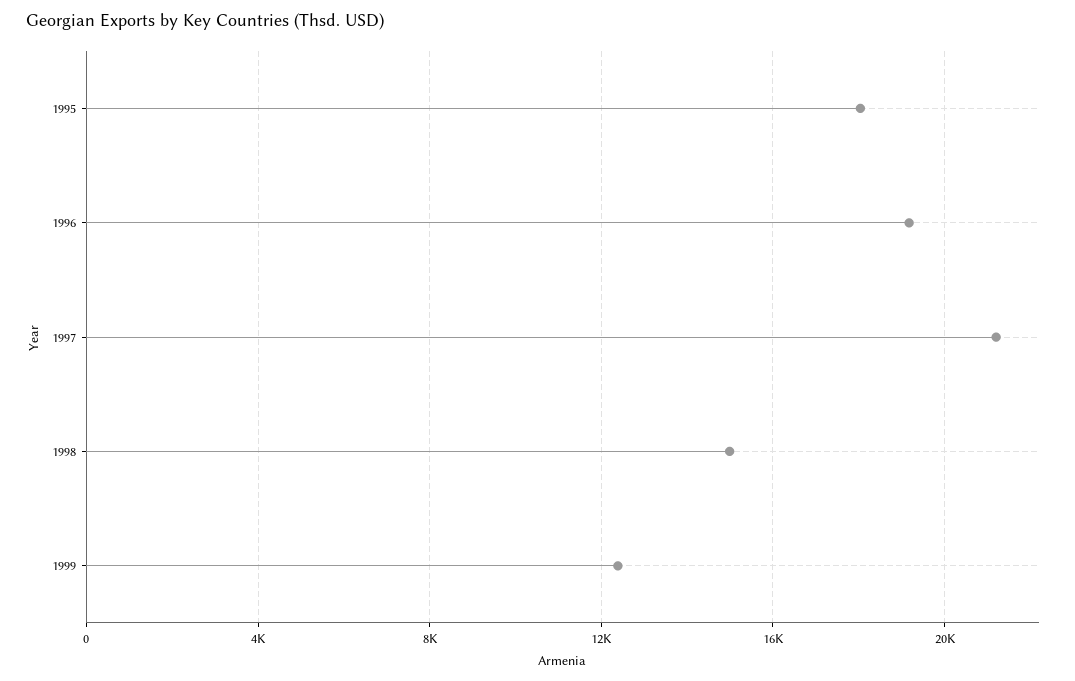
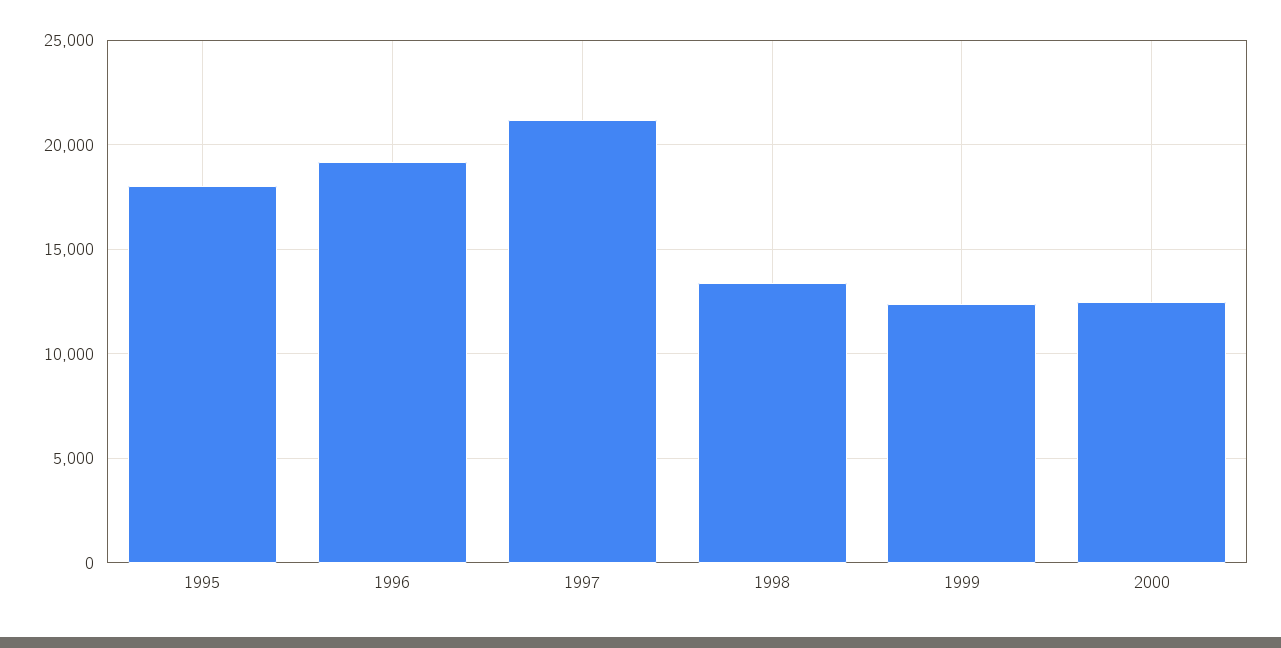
1998: 15000 -> 13500
2000: none -> 12500

